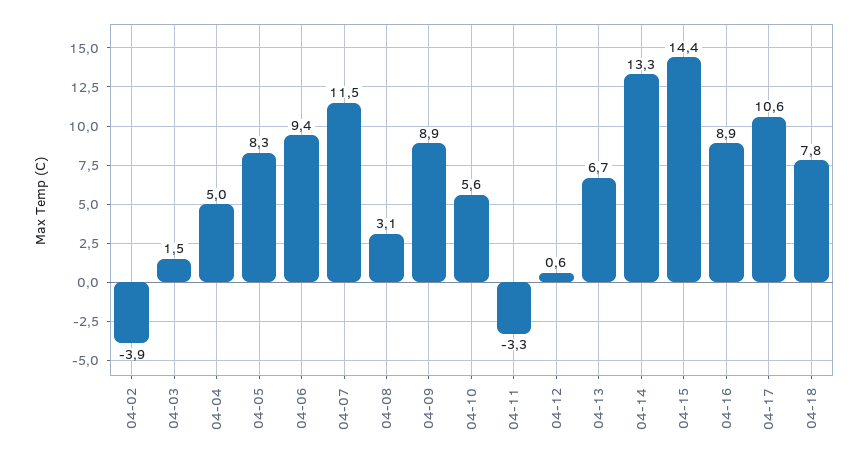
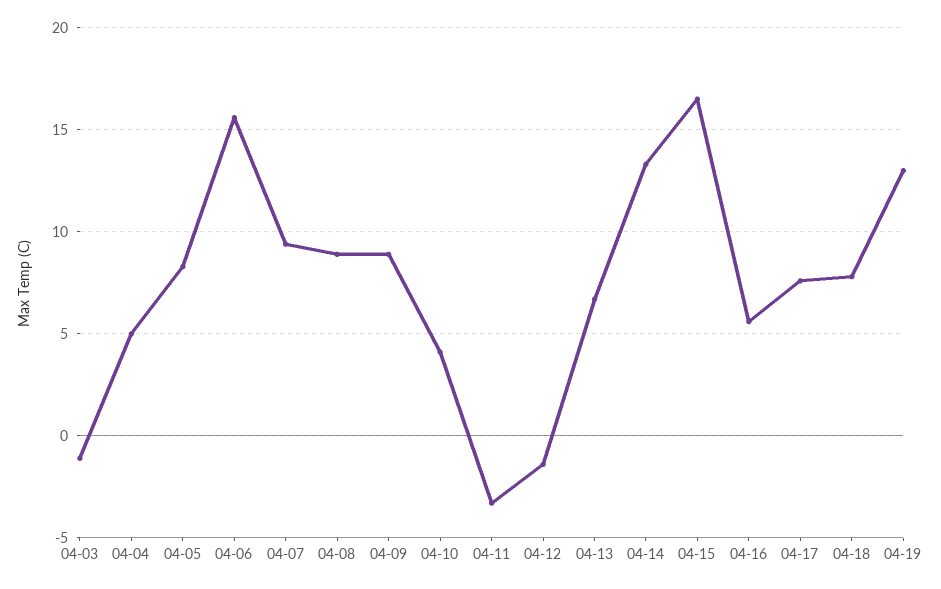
04-02: -3.9 -> none
04-03: 1.5 -> -1
04-06: 9.4 -> 15.5
04-07: 11.5 -> 9.5
04-08: 3.1 -> 9
04-10: 5.6 -> 4
04-12: 0.6 -> -1.5
04-15: 14.4 -> 16.5
04-16: 8.9 -> 5.5
04-17: 10.6 -> 7.5
04-19: none -> 13

